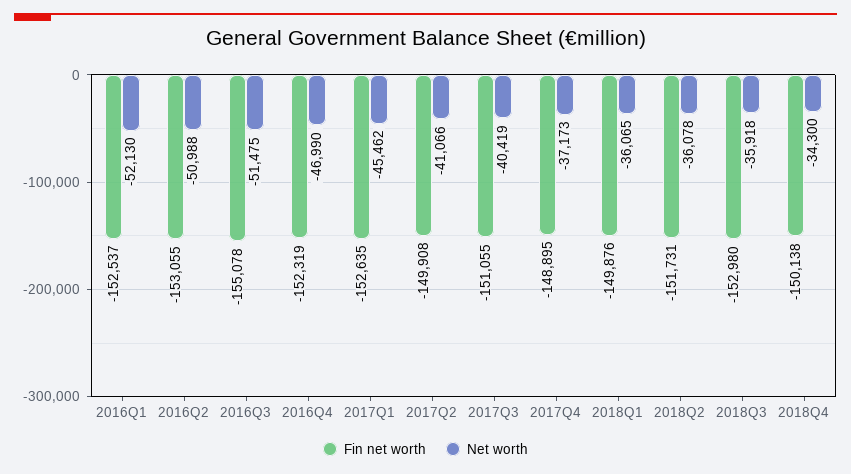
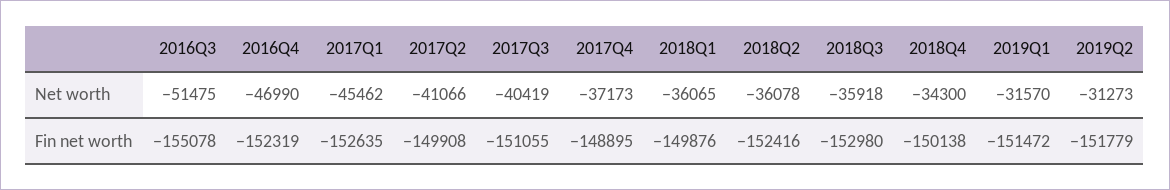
Fin net worth, 2016Q1: -152537 -> none
Net worth, 2016Q1: -52130 -> none
Fin net worth, 2016Q2: -153055 -> none
Net worth, 2016Q2: -50988 -> none
Fin net worth, 2018Q2: -151731 -> -152416
Net worth, 2019Q1: none -> -31570
Net worth, 2019Q2: none -> -31273
Fin net worth, 2019Q1: none -> -151472
Fin net worth, 2019Q2: none -> -151779

